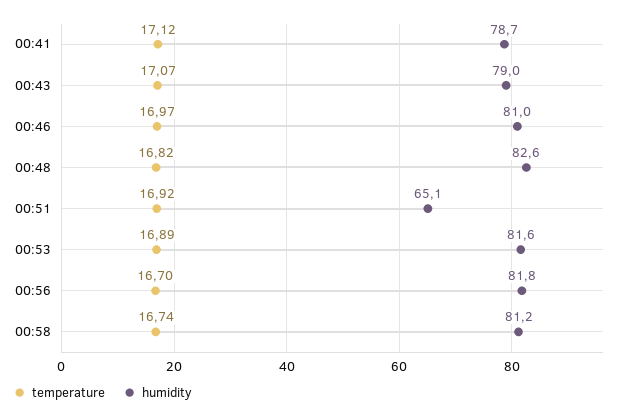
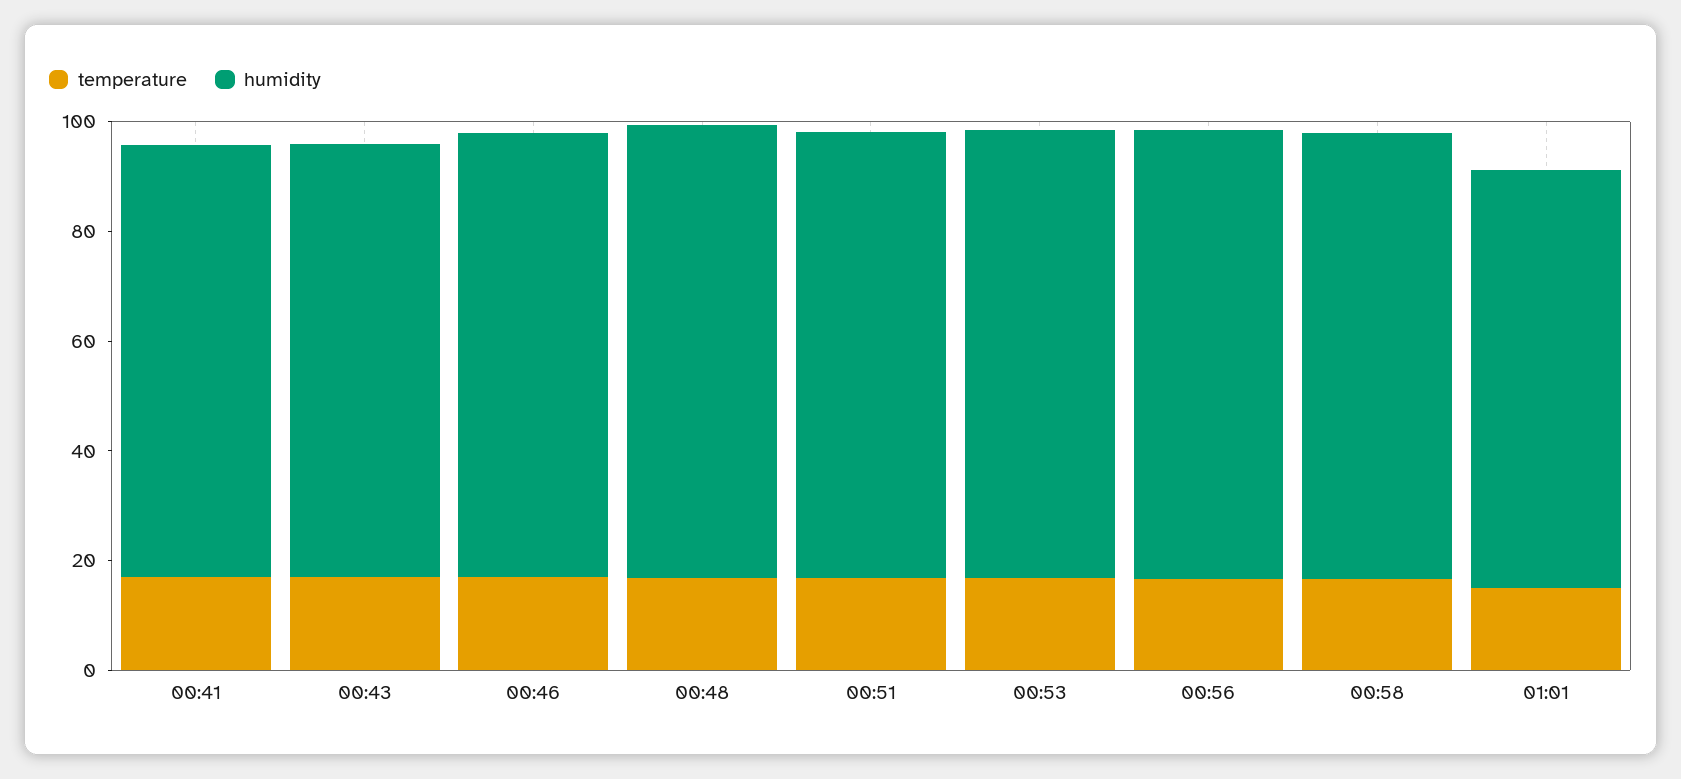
humidity, 00:51: 65.1 -> 80
temperature, 01:01: none -> 15
humidity, 01:01: none -> 75

